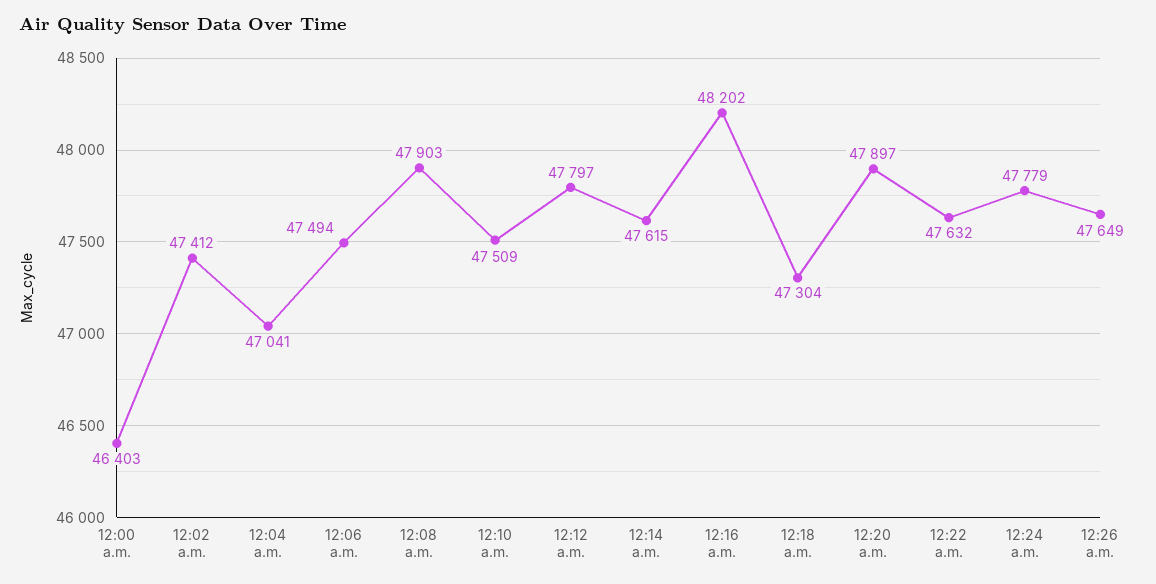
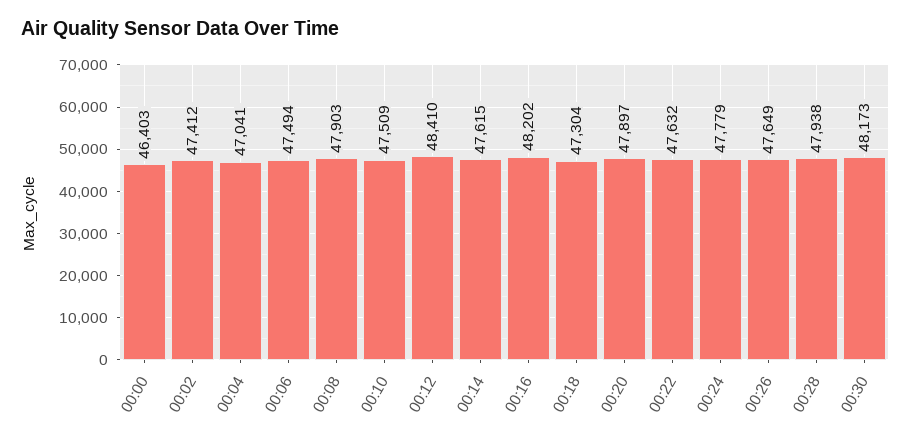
12:12 a.m.: 47797 -> 48410
00:28: none -> 47938
00:30: none -> 48173

